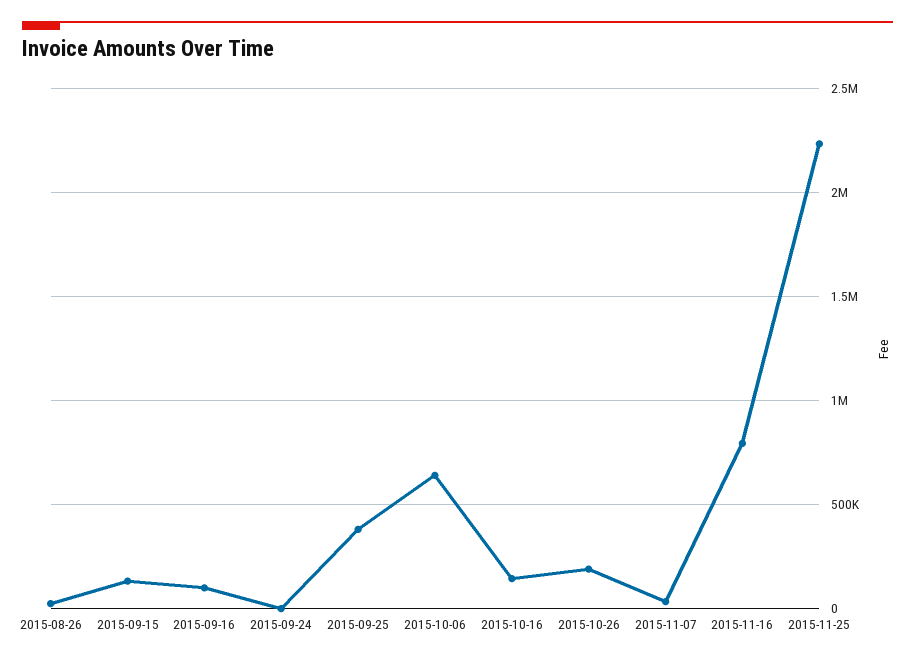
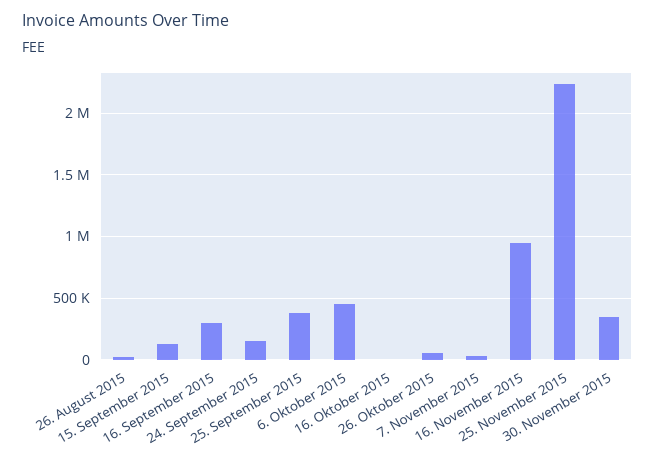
2015-09-16: 100000 -> 300000
2015-09-24: 0 -> 150000
2015-10-06: 650000 -> 450000
2015-10-16: 150000 -> 0
2015-10-26: 200000 -> 50000
2015-11-16: 800000 -> 950000
30. November 2015: none -> 350000

